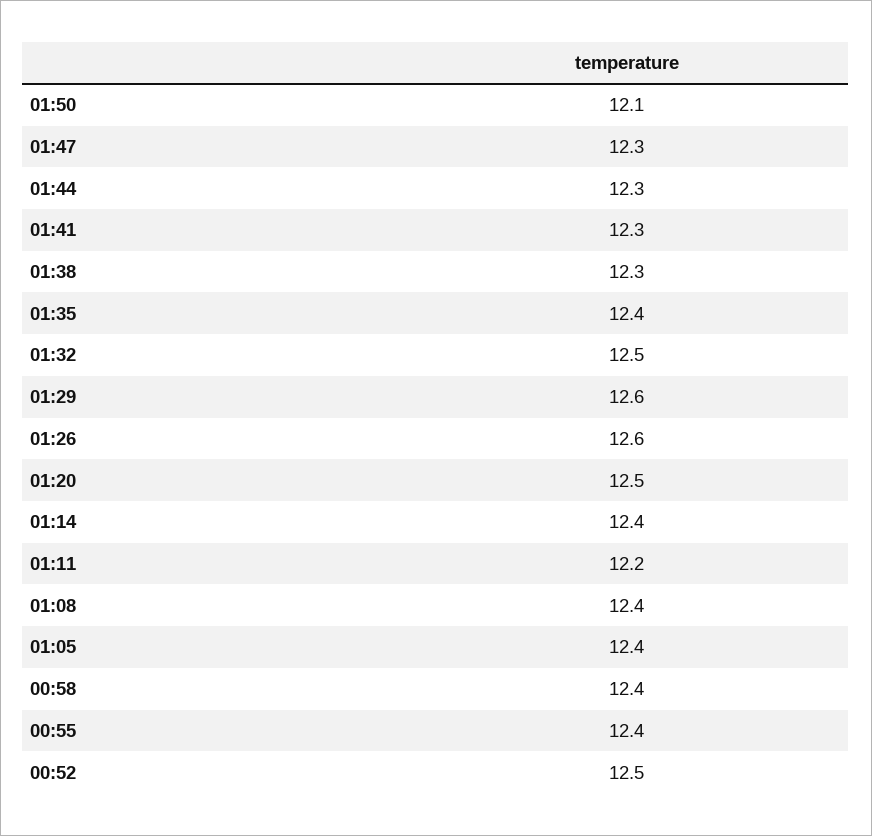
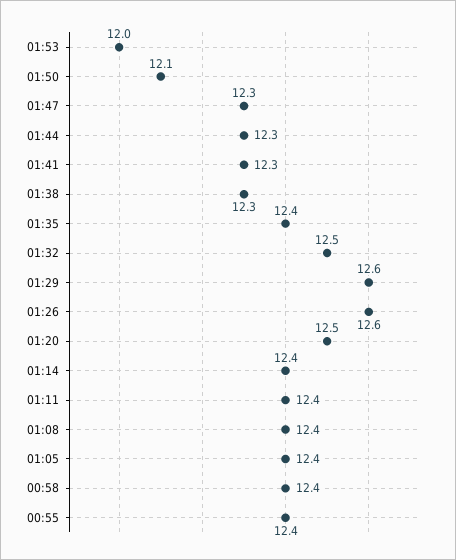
01:11: 12.2 -> 12.4
00:52: 12.5 -> none
01:53: none -> 12

